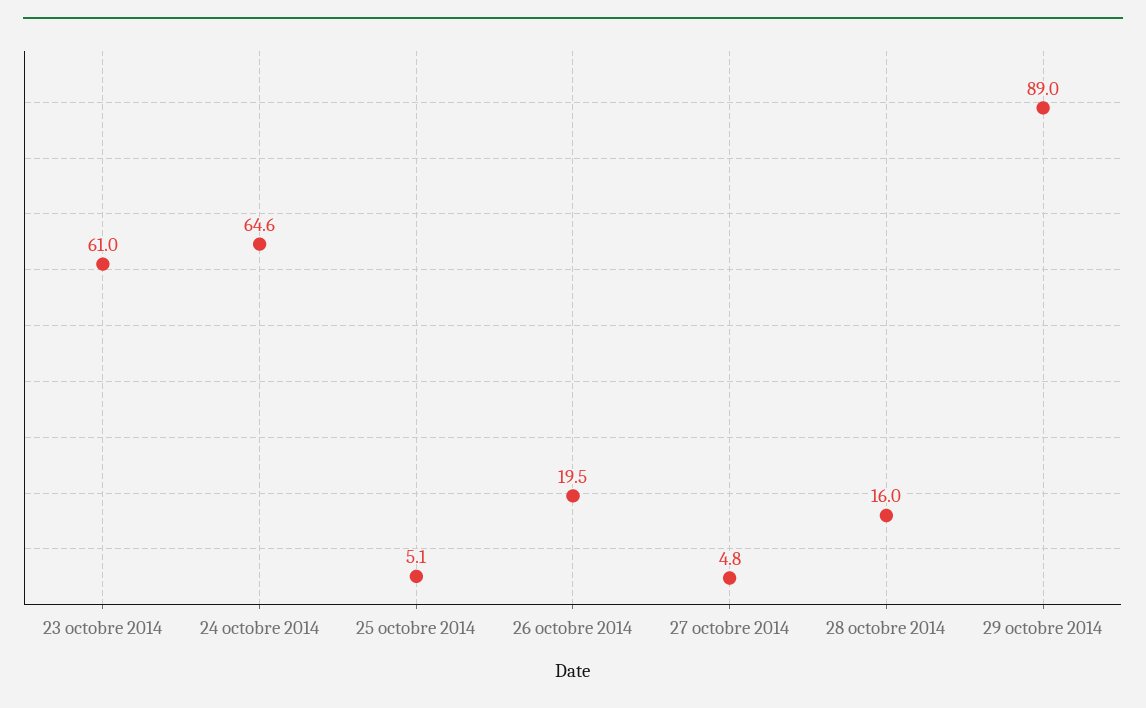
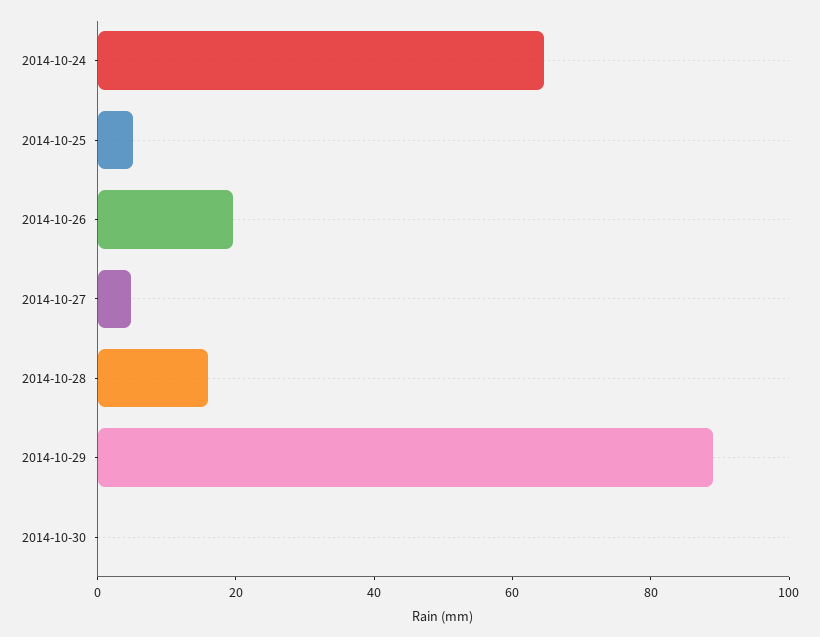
23 octobre 2014: 61 -> none
2014-10-30: none -> 0

